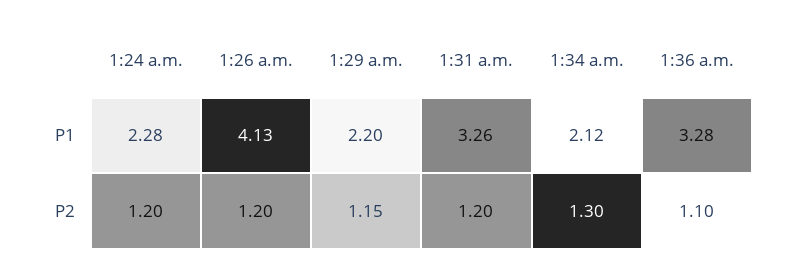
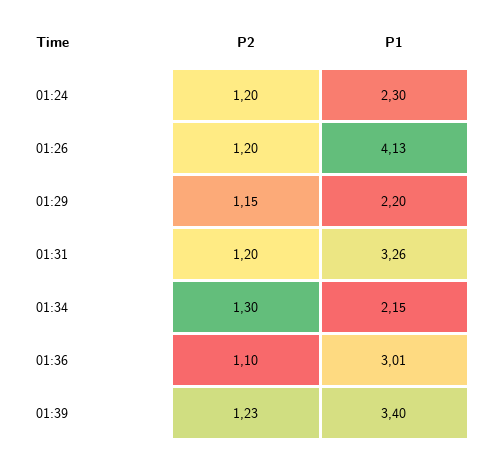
1:24 a.m., P1: 2.28 -> 2.3
1:34 a.m., P1: 2.12 -> 2.15
1:36 a.m., P1: 3.28 -> 3.01
01:39, P2: none -> 1.23
01:39, P1: none -> 3.4

